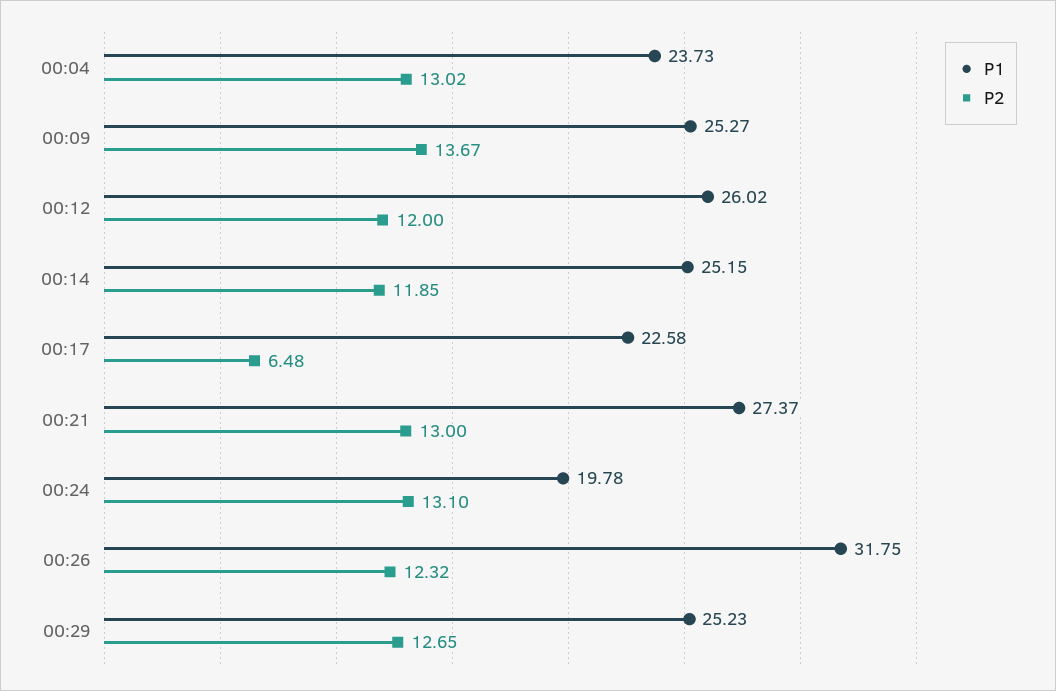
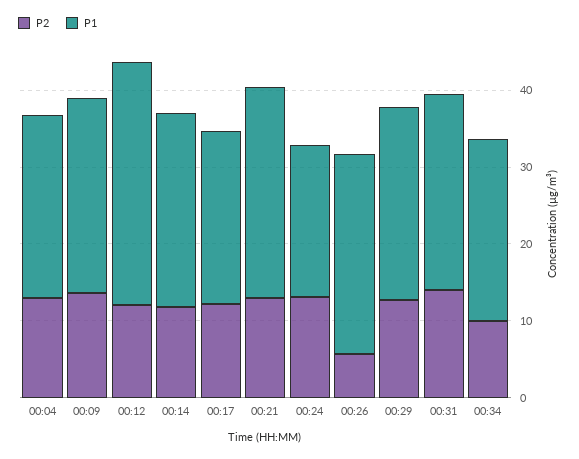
P1, 00:12: 26.02 -> 32
P2, 00:17: 6.48 -> 12
P1, 00:26: 31.75 -> 26
P2, 00:26: 12.32 -> 6
P2, 00:31: none -> 14
P1, 00:31: none -> 26
P2, 00:34: none -> 10
P1, 00:34: none -> 24

